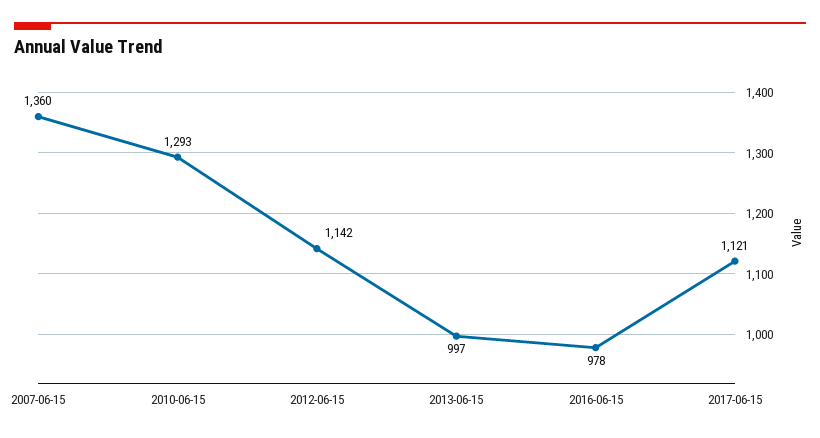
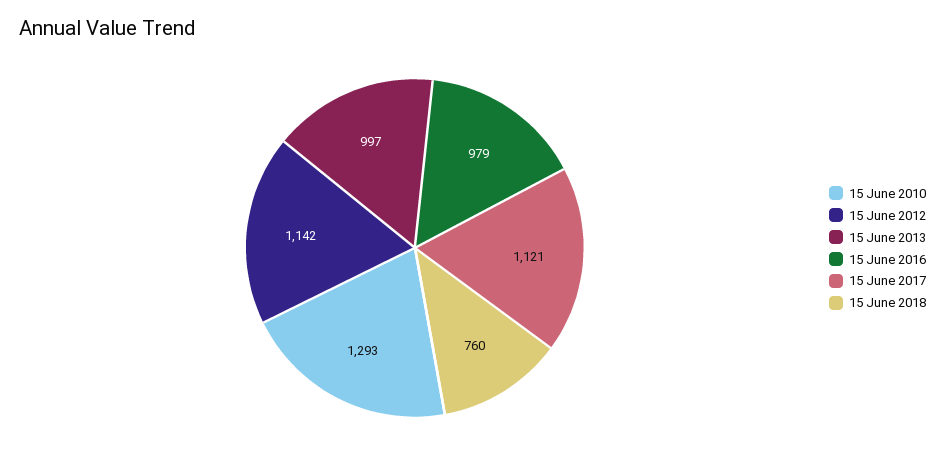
2007-06-15: 1360 -> none
2016-06-15: 978 -> 979
15 June 2018: none -> 760

